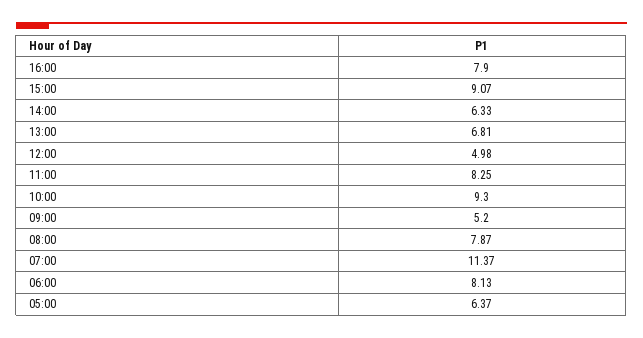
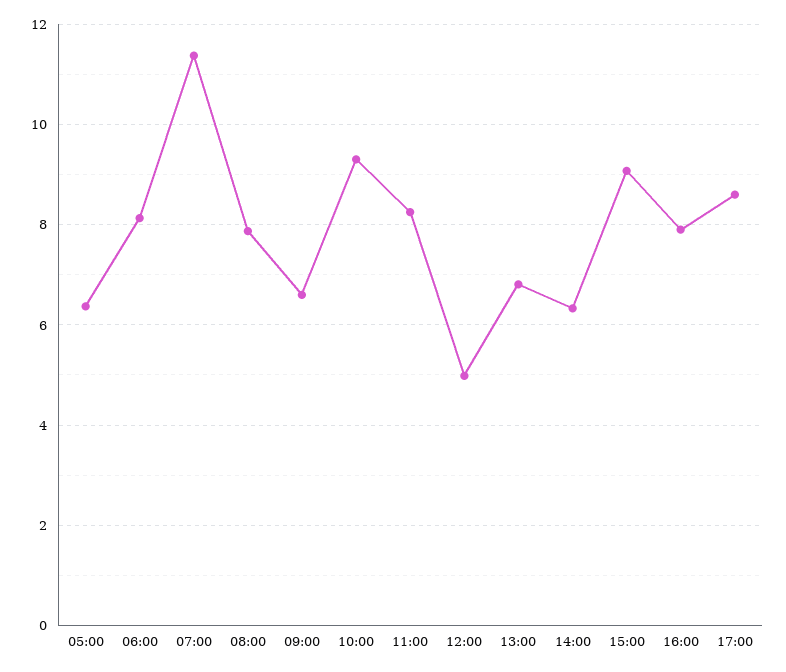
09:00: 5.2 -> 6.6
17:00: none -> 8.6

